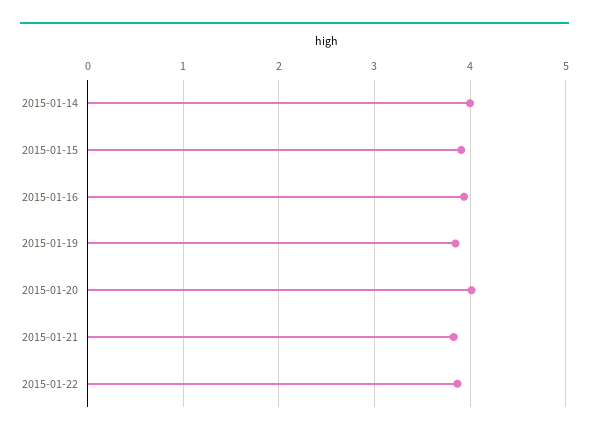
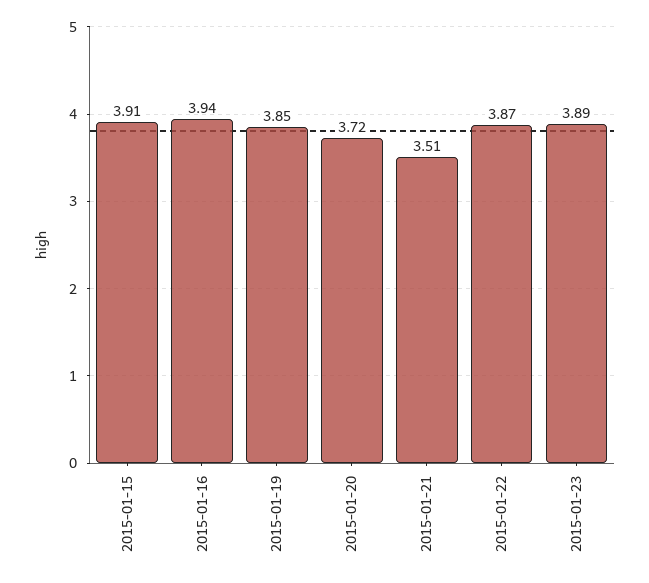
2015-01-14: 4 -> none
2015-01-20: 4 -> 3.72
2015-01-21: 3.8 -> 3.51
2015-01-23: none -> 3.89

